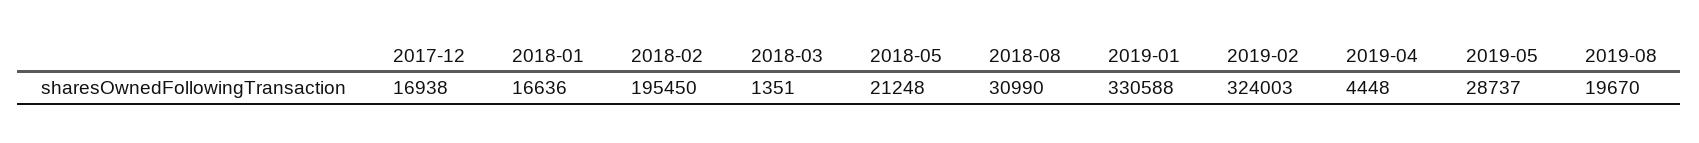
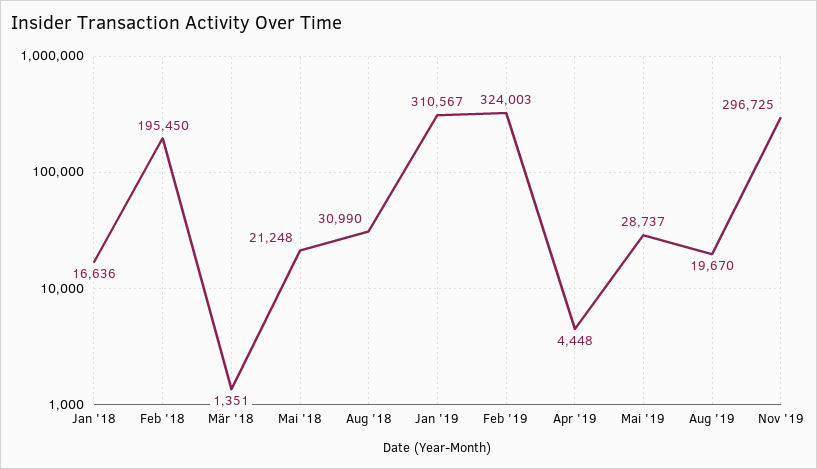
2017-12: 16938 -> none
2019-01: 330588 -> 310567
Nov '19: none -> 296725

